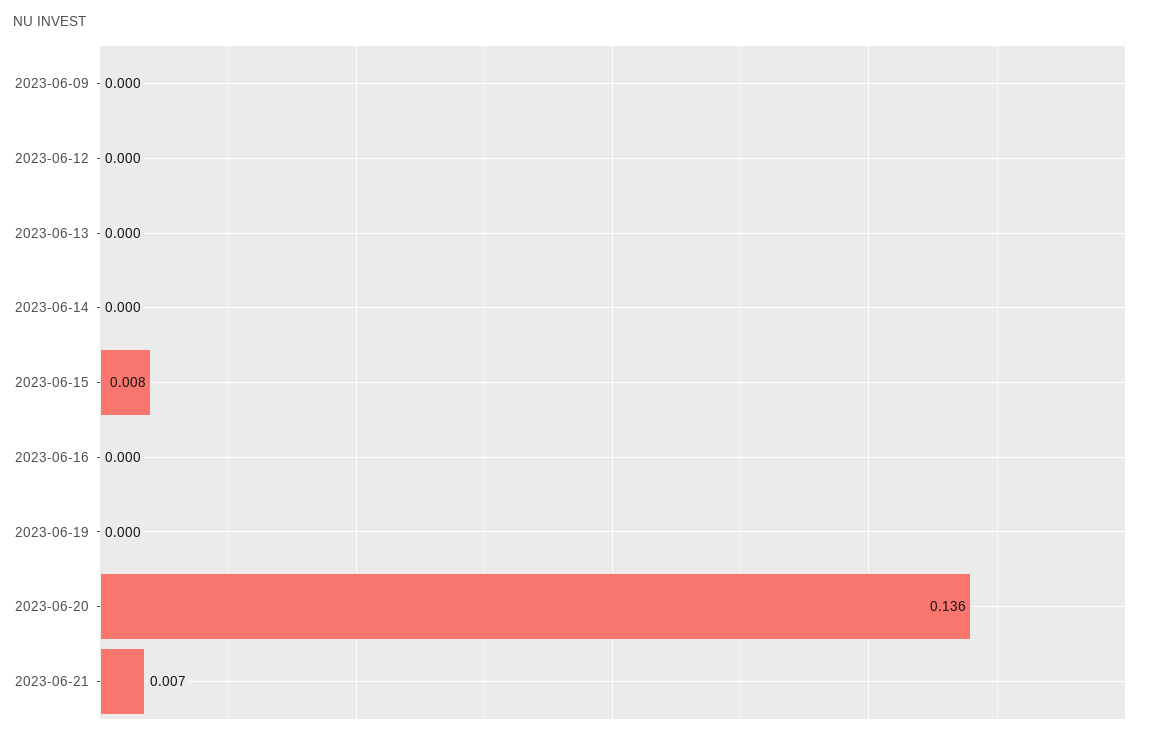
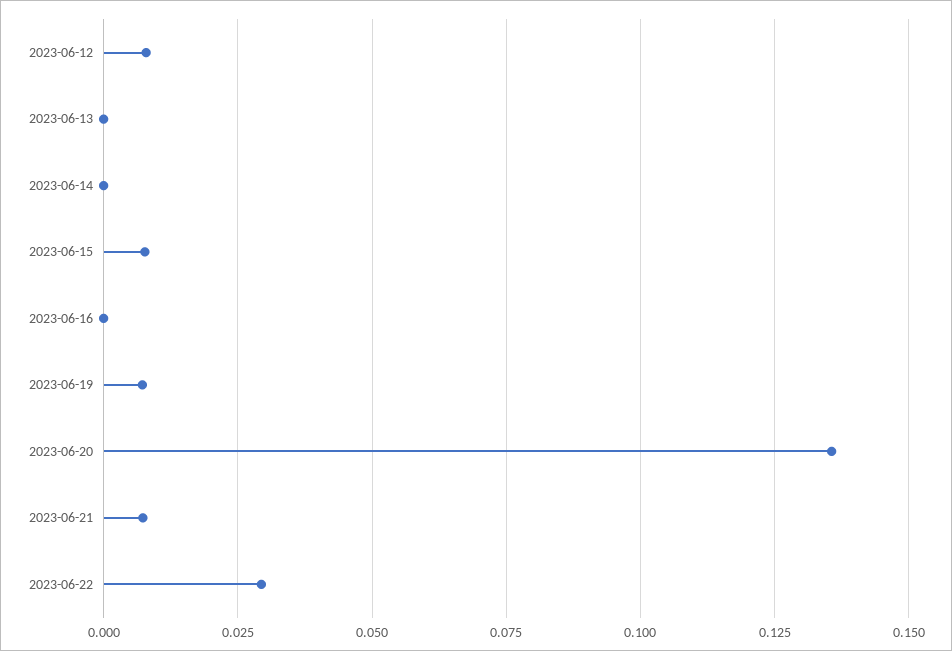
2023-06-09: 0 -> none
2023-06-12: 0 -> 0.0075
2023-06-19: 0 -> 0.0075
2023-06-22: none -> 0.03

